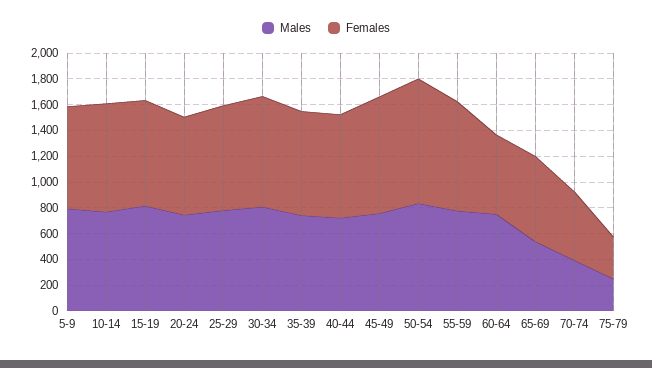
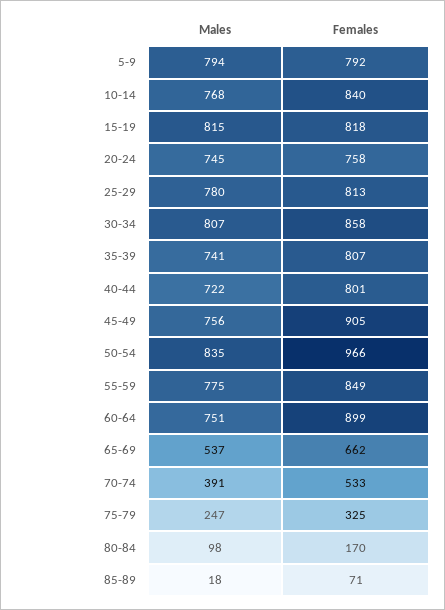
Females, 60-64: 600 -> 899
Males, 80-84: none -> 98
Females, 80-84: none -> 170
Males, 85-89: none -> 18
Females, 85-89: none -> 71

